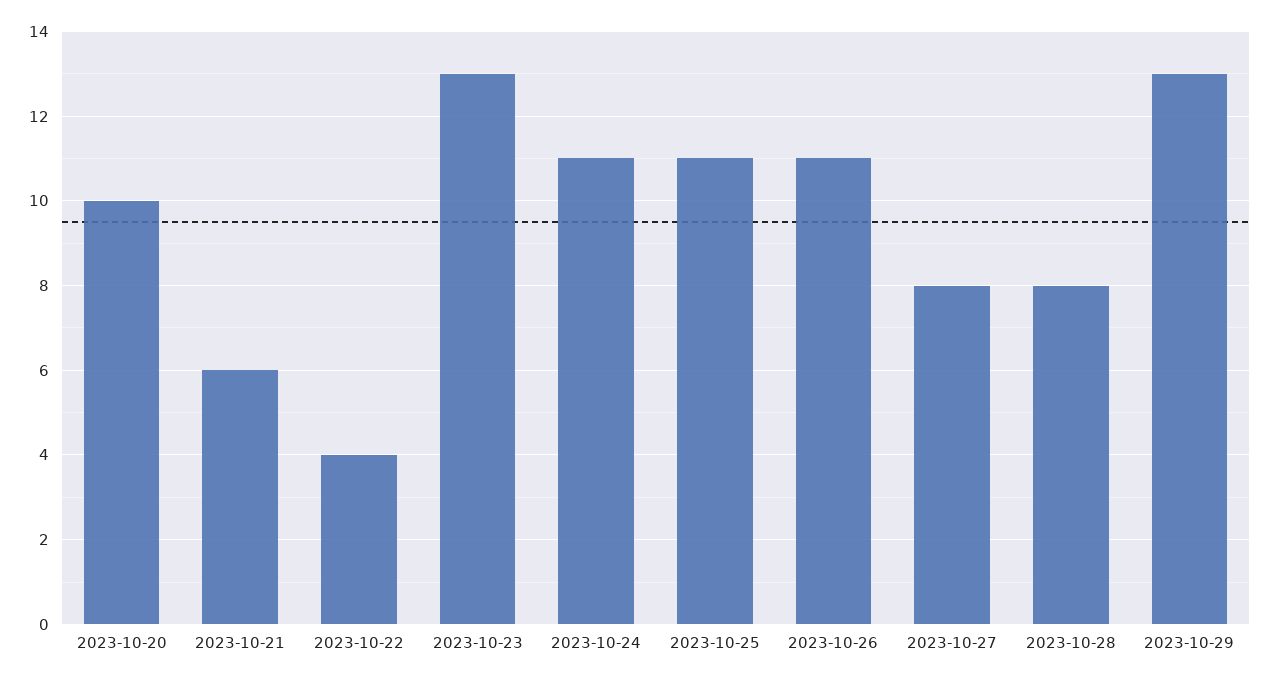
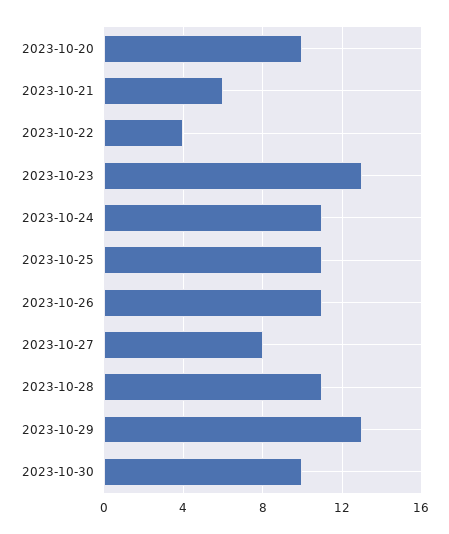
2023-10-28: 8 -> 11
2023-10-30: none -> 10

